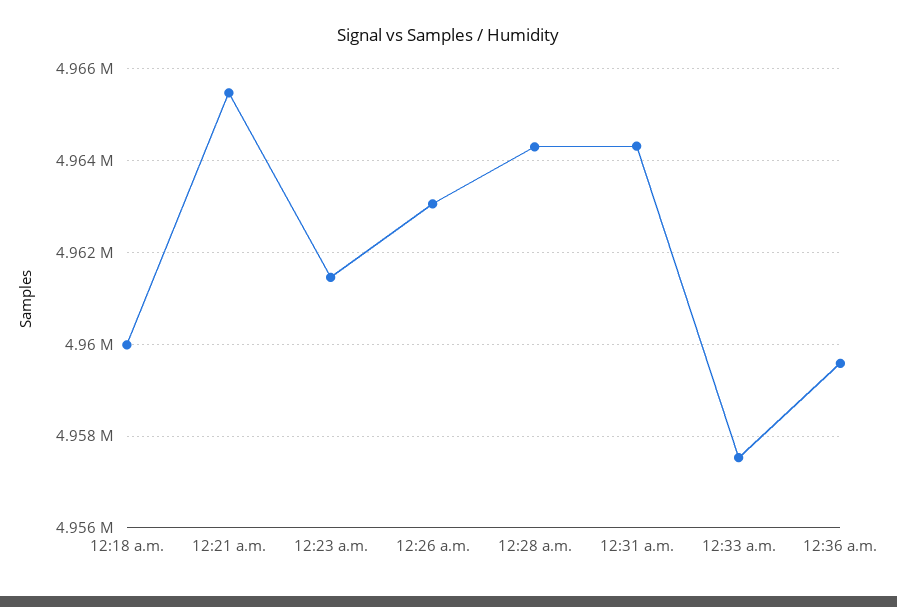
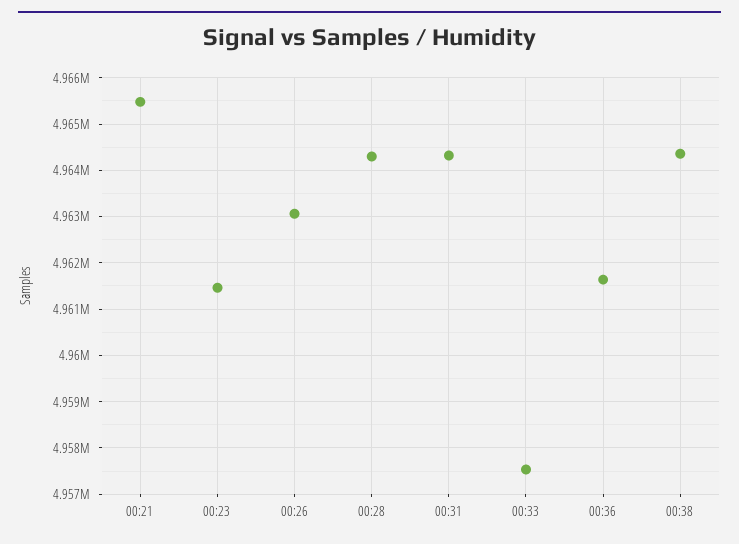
12:18 a.m.: 4960000 -> none
12:36 a.m.: 4959600 -> 4961600
00:38: none -> 4964400

